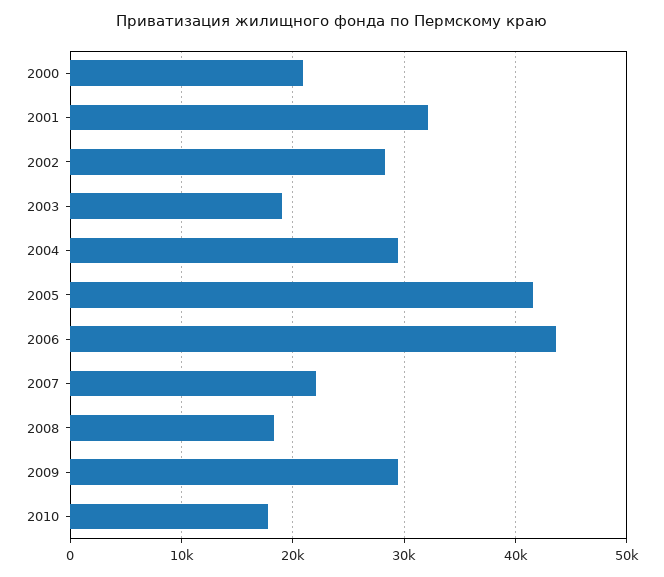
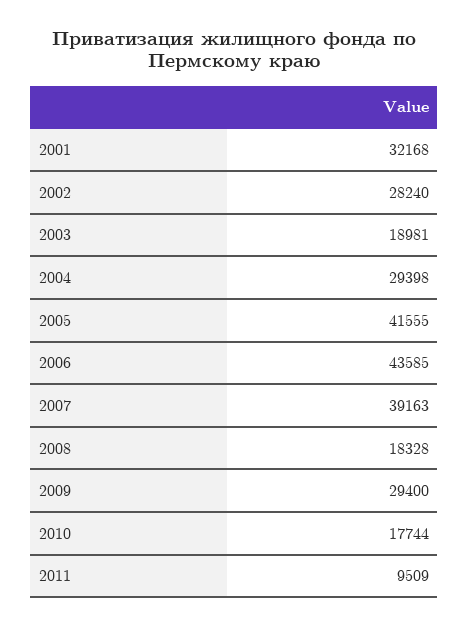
2000: 21000 -> none
2007: 22000 -> 39163
2011: none -> 9509

